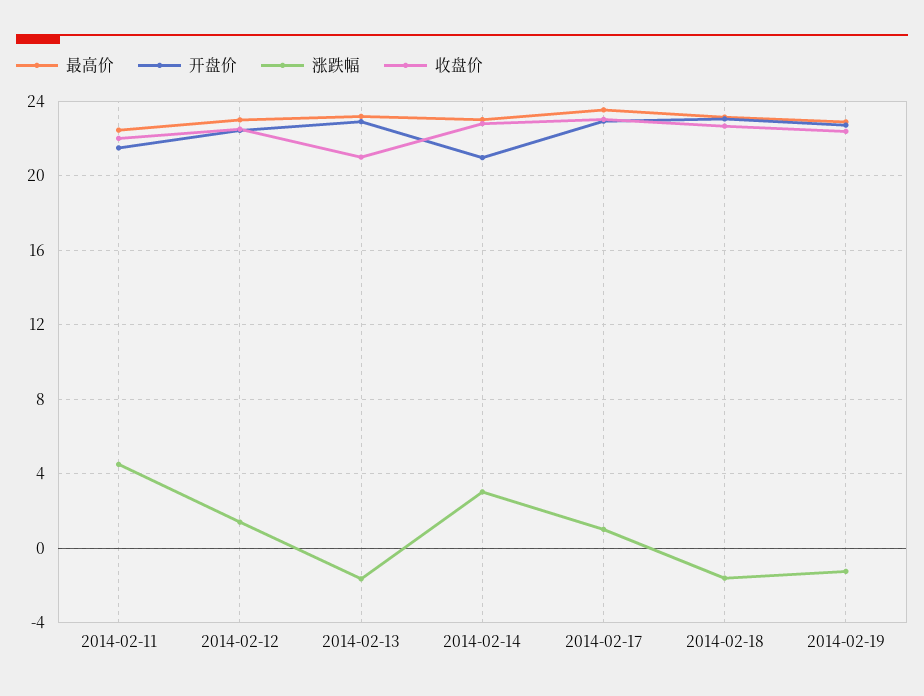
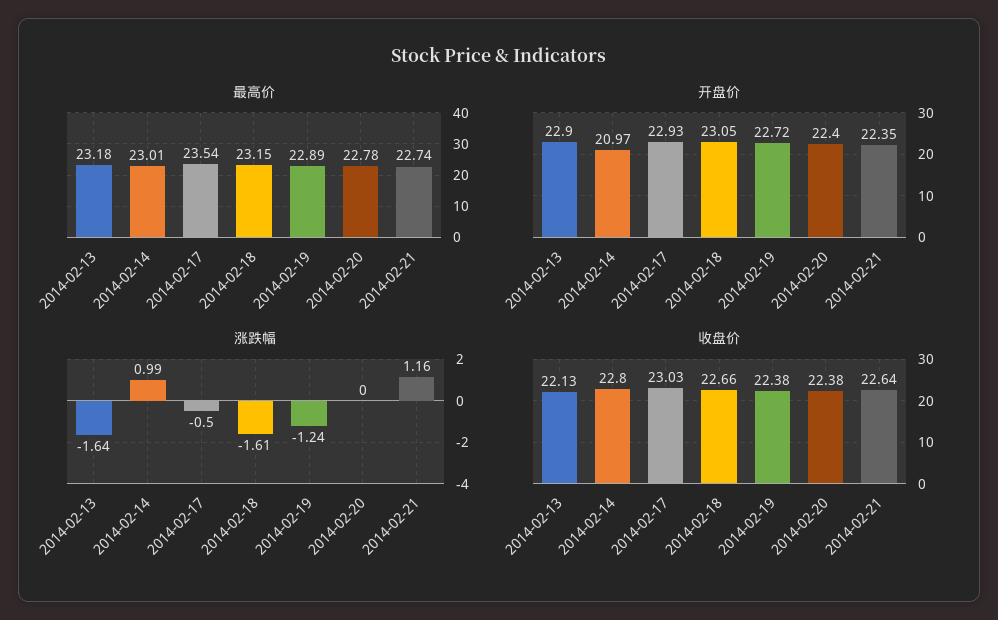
最高价, 2014-02-11: 22.5 -> none
开盘价, 2014-02-11: 21.5 -> none
涨跌幅, 2014-02-11: 4.5 -> none
收盘价, 2014-02-11: 22 -> none
最高价, 2014-02-12: 23 -> none
开盘价, 2014-02-12: 22.5 -> none
涨跌幅, 2014-02-12: 1.5 -> none
收盘价, 2014-02-12: 22.5 -> none
收盘价, 2014-02-13: 21 -> 22.13
涨跌幅, 2014-02-14: 3 -> 0.99
涨跌幅, 2014-02-17: 1 -> -0.5
最高价, 2014-02-20: none -> 22.78
最高价, 2014-02-21: none -> 22.74
开盘价, 2014-02-20: none -> 22.4
开盘价, 2014-02-21: none -> 22.35
涨跌幅, 2014-02-20: none -> 0
涨跌幅, 2014-02-21: none -> 1.16
收盘价, 2014-02-20: none -> 22.38
收盘价, 2014-02-21: none -> 22.64

